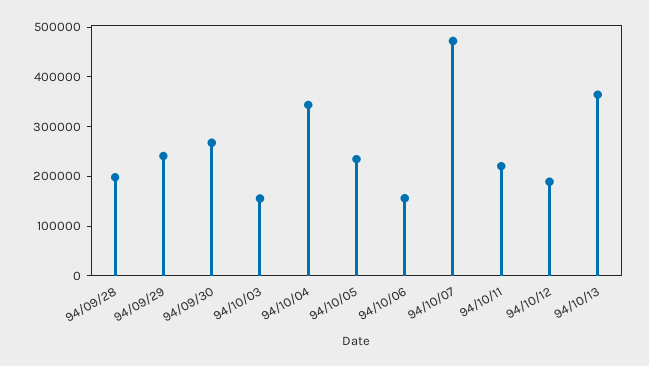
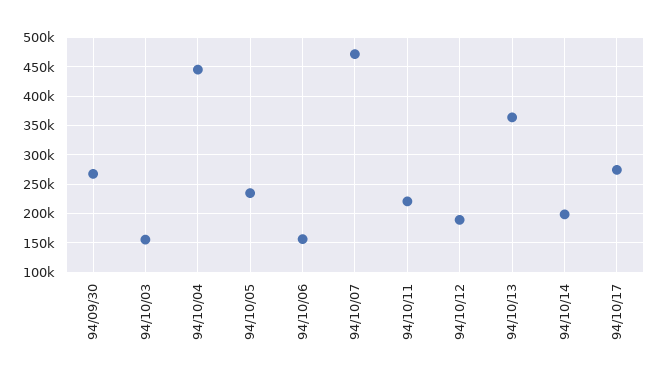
94/09/28: 200000 -> none
94/09/29: 240000 -> none
94/10/04: 340000 -> 450000
94/10/14: none -> 200000
94/10/17: none -> 275000

